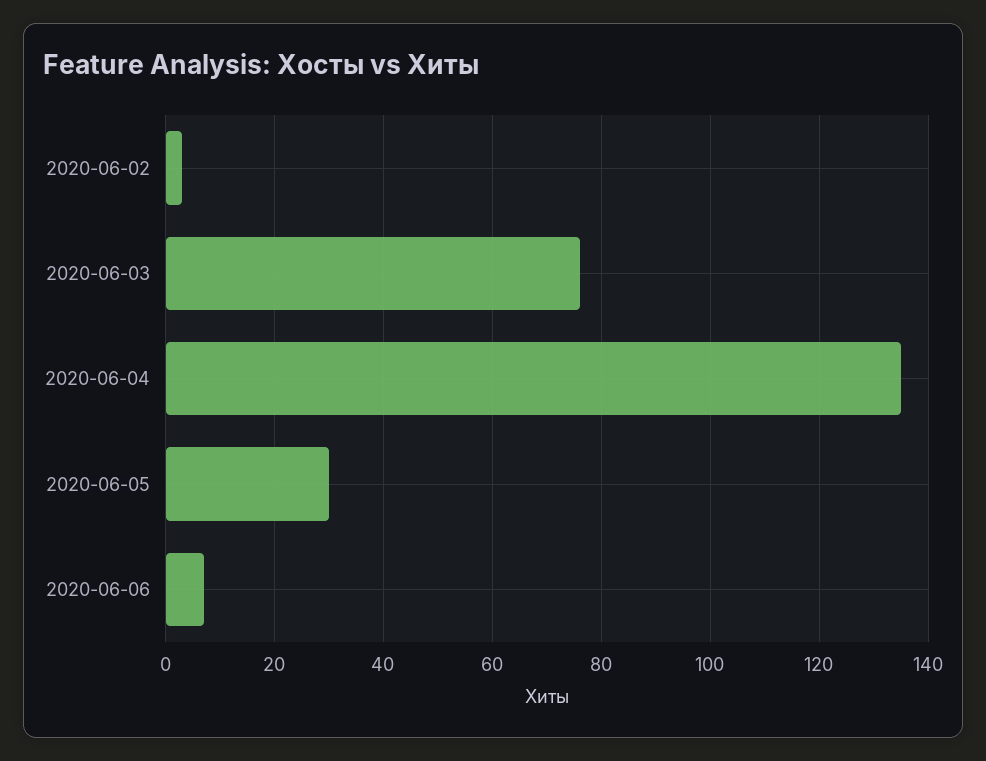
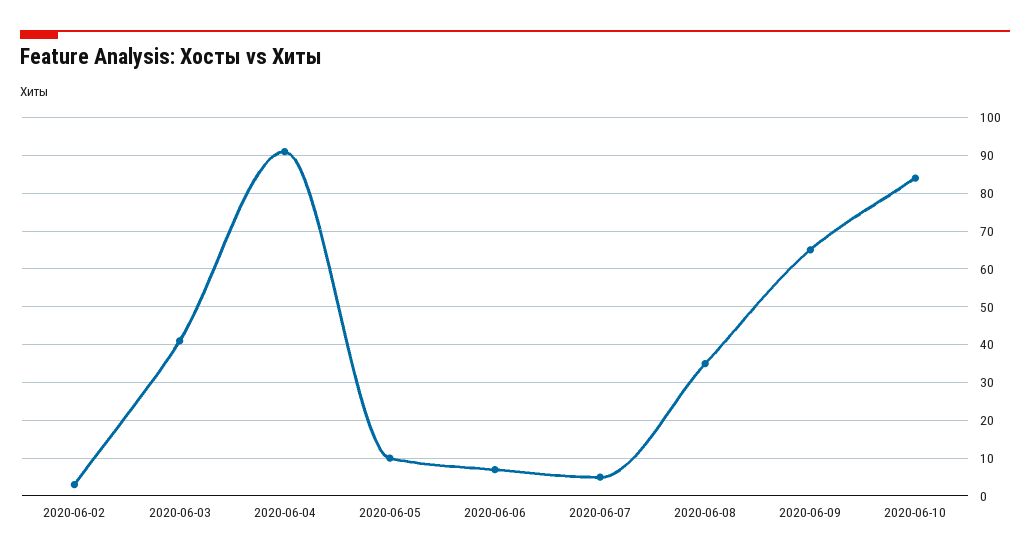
2020-06-03: 75 -> 40
2020-06-04: 135 -> 90
2020-06-05: 30 -> 10
2020-06-07: none -> 5
2020-06-08: none -> 35
2020-06-09: none -> 65
2020-06-10: none -> 85

